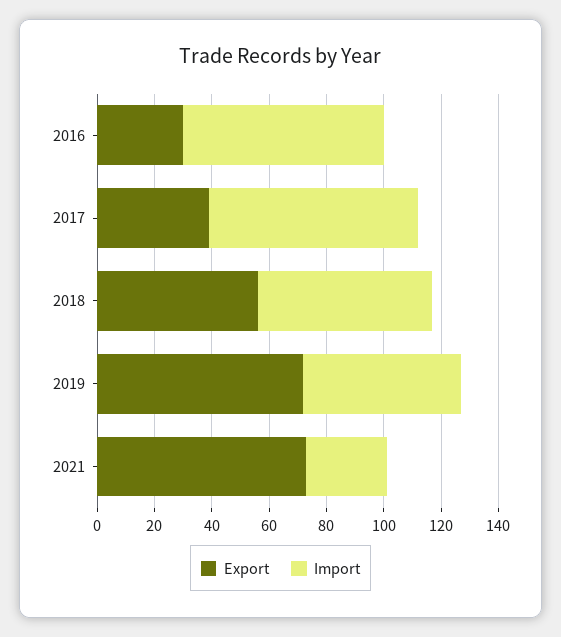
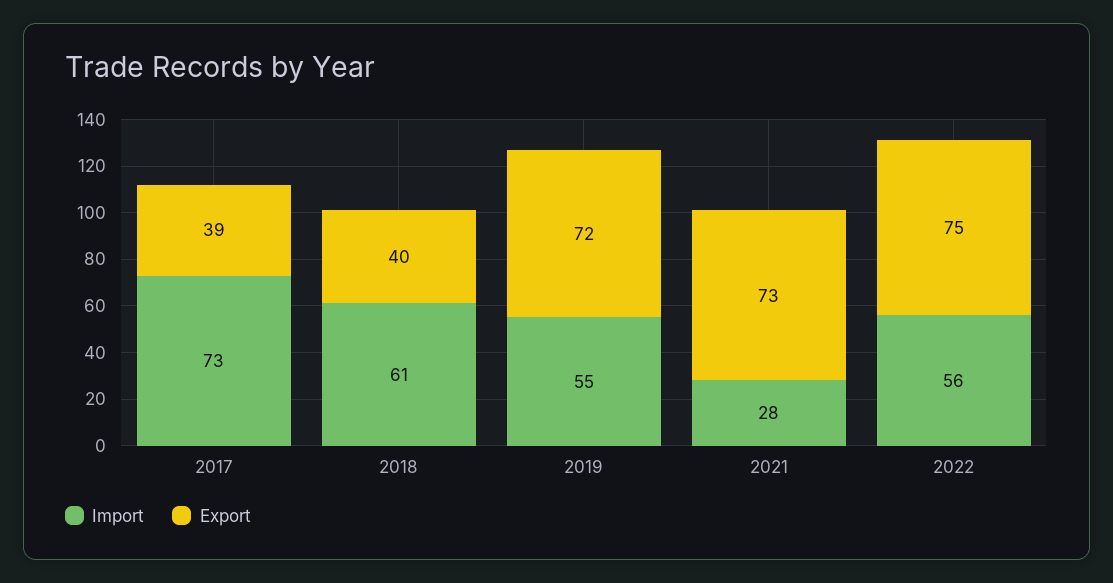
Export, 2016: 30 -> none
Import, 2016: 70 -> none
Export, 2018: 55 -> 40
Import, 2022: none -> 56
Export, 2022: none -> 75

